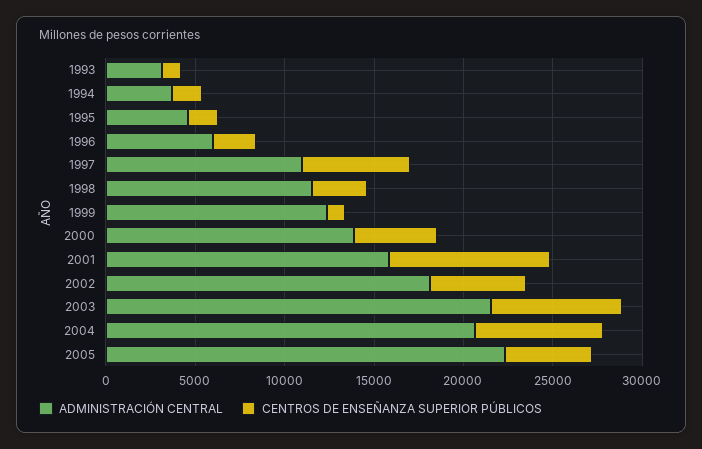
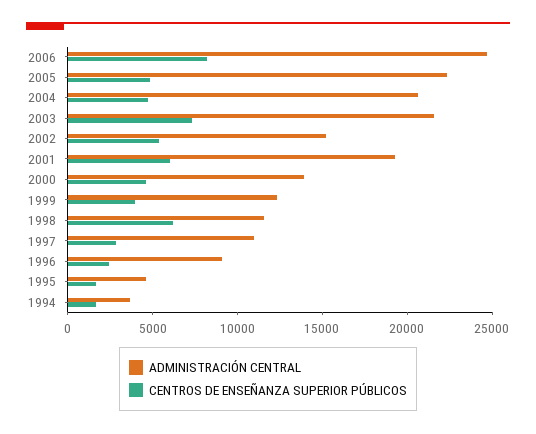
ADMINISTRACIÓN CENTRAL, 1993: 3000 -> none
CENTROS DE ENSEÑANZA SUPERIOR PÚBLICOS, 1993: 1000 -> none
ADMINISTRACIÓN CENTRAL, 1996: 6000 -> 9000
CENTROS DE ENSEÑANZA SUPERIOR PÚBLICOS, 1997: 6000 -> 3000
CENTROS DE ENSEÑANZA SUPERIOR PÚBLICOS, 1998: 3000 -> 6000
CENTROS DE ENSEÑANZA SUPERIOR PÚBLICOS, 1999: 1000 -> 4000
ADMINISTRACIÓN CENTRAL, 2001: 16000 -> 19000
CENTROS DE ENSEÑANZA SUPERIOR PÚBLICOS, 2001: 9000 -> 6000
ADMINISTRACIÓN CENTRAL, 2002: 18000 -> 15000
CENTROS DE ENSEÑANZA SUPERIOR PÚBLICOS, 2004: 7000 -> 5000
ADMINISTRACIÓN CENTRAL, 2006: none -> 25000
CENTROS DE ENSEÑANZA SUPERIOR PÚBLICOS, 2006: none -> 8000

